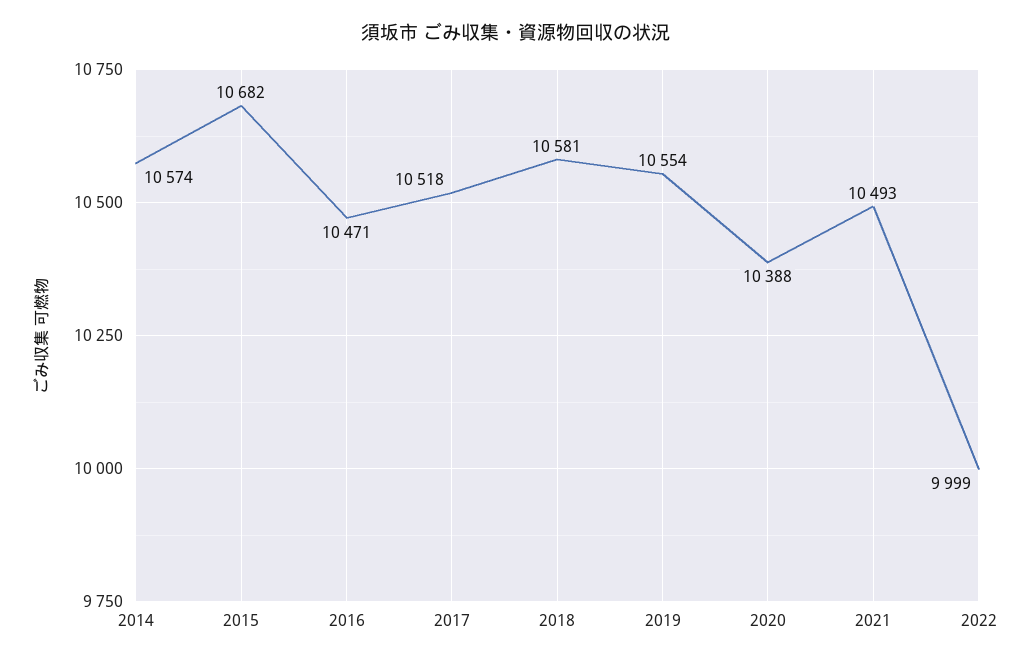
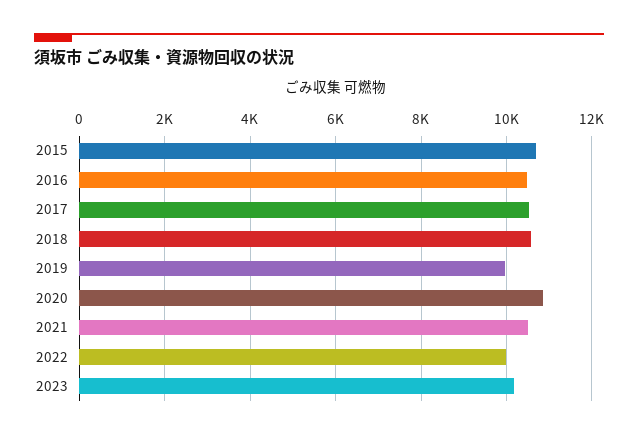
2014: 10574 -> none
2019: 10554 -> 10000
2020: 10388 -> 10800
2023: none -> 10200

